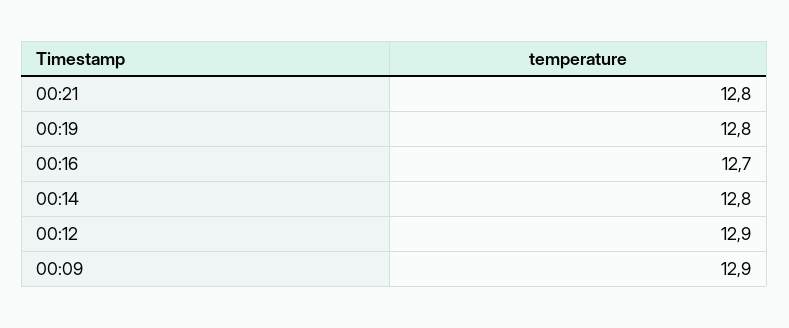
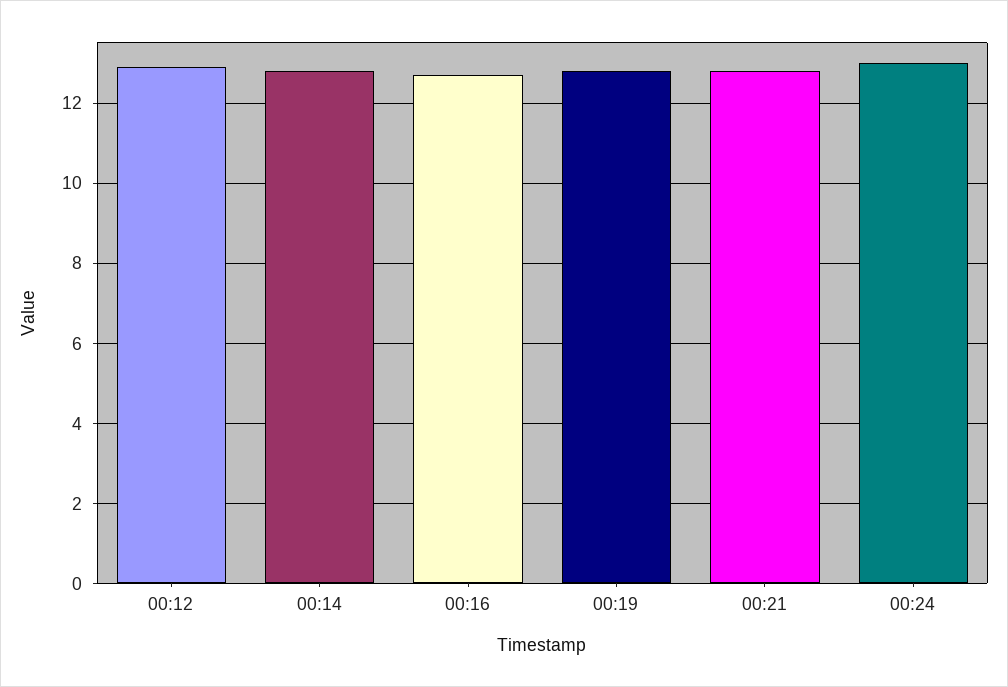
00:09: 12.9 -> none
00:24: none -> 13

